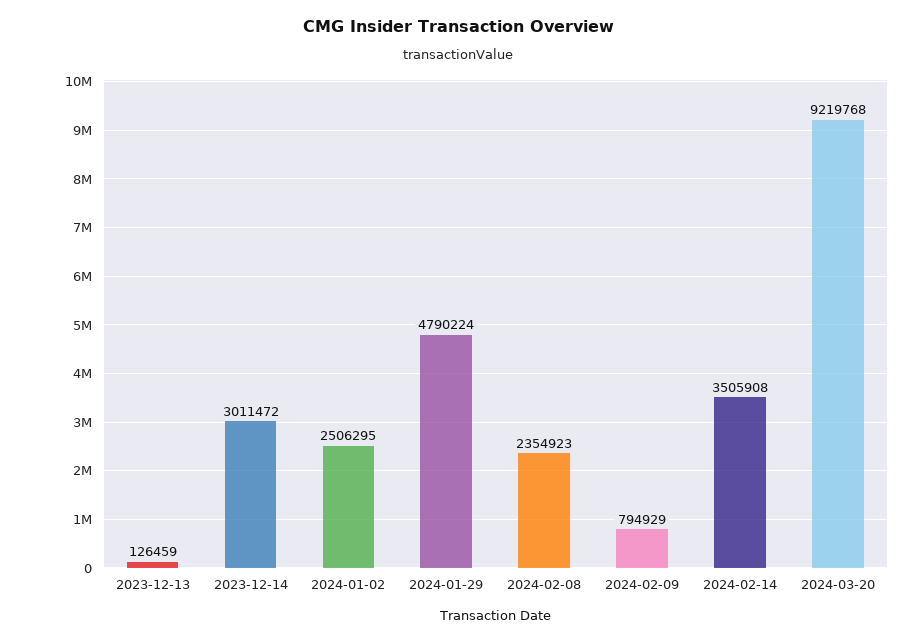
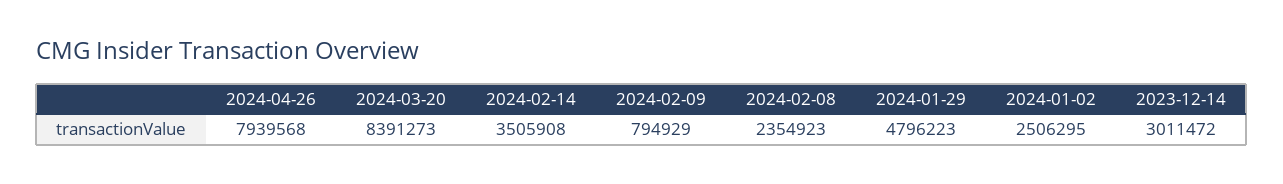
2023-12-13: 126459 -> none
2024-01-29: 4790224 -> 4796223
2024-03-20: 9219768 -> 8391273
2024-04-26: none -> 7939568

